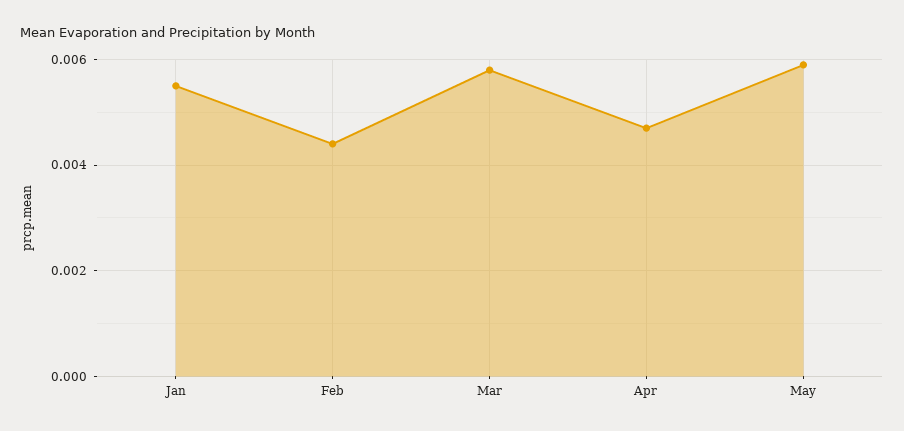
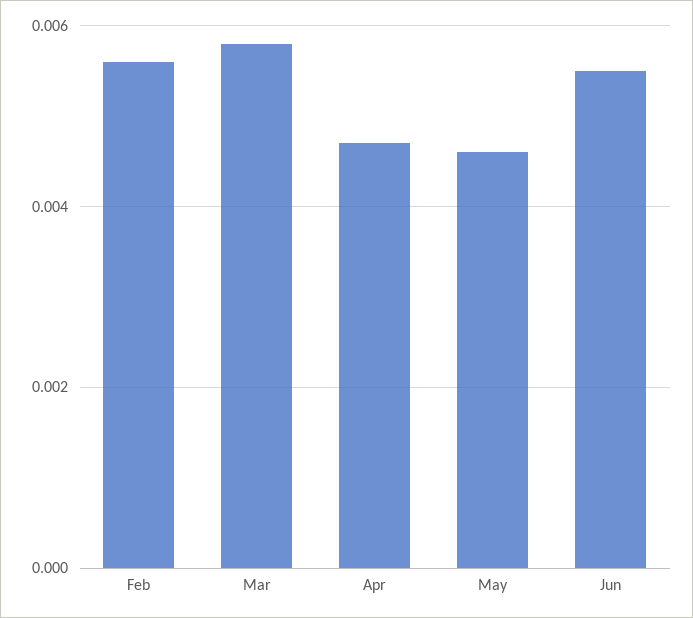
Jan: 0.0055 -> none
Feb: 0.0045 -> 0.0055
May: 0.006 -> 0.0045
Jun: none -> 0.0055

